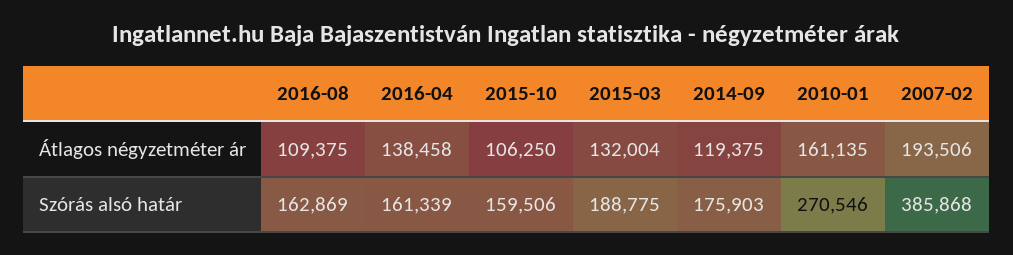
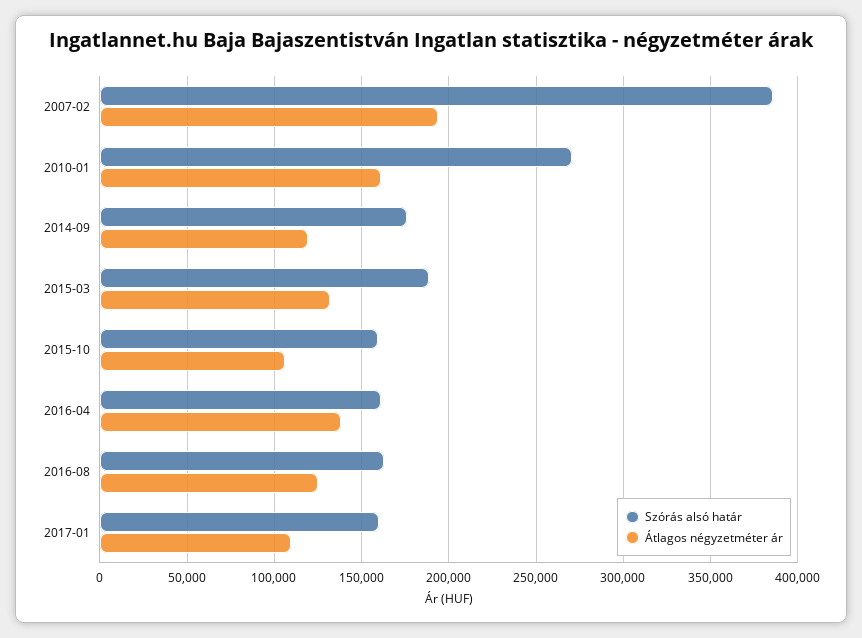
Átlagos négyzetméter ár, 2016-08: 109375 -> 125000
Szórás alsó határ, 2017-01: none -> 160000
Átlagos négyzetméter ár, 2017-01: none -> 110000

